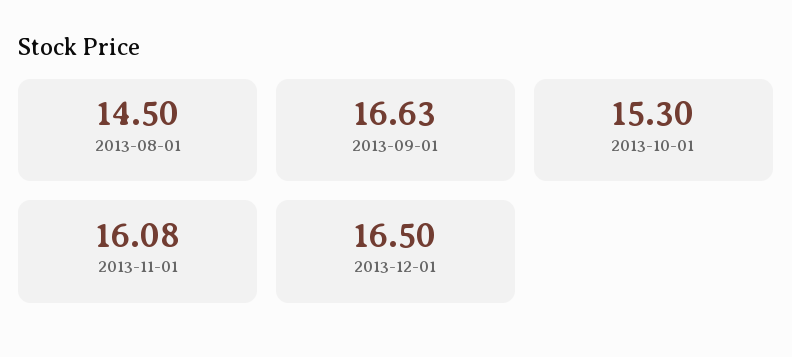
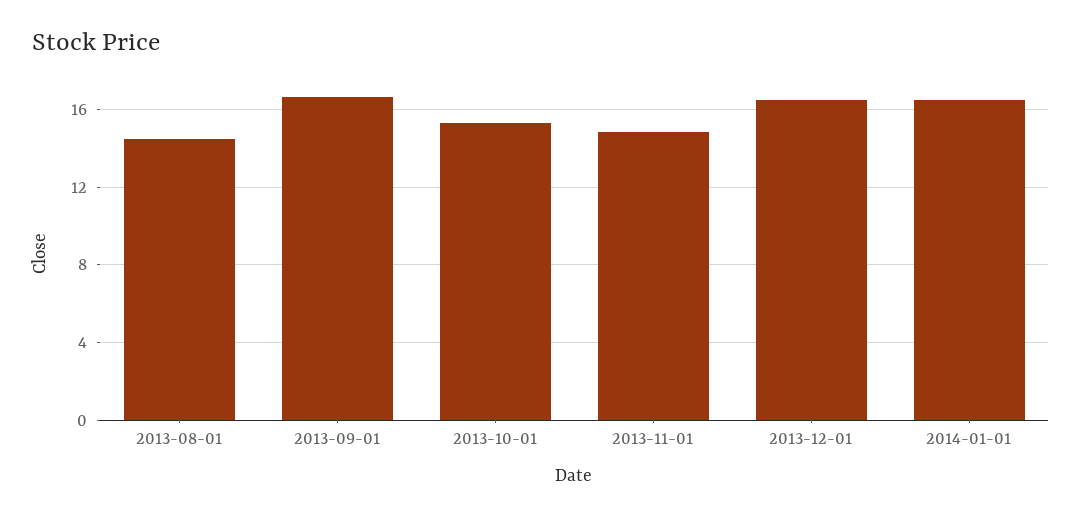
2013-11-01: 16.08 -> 15
2014-01-01: none -> 16.5

